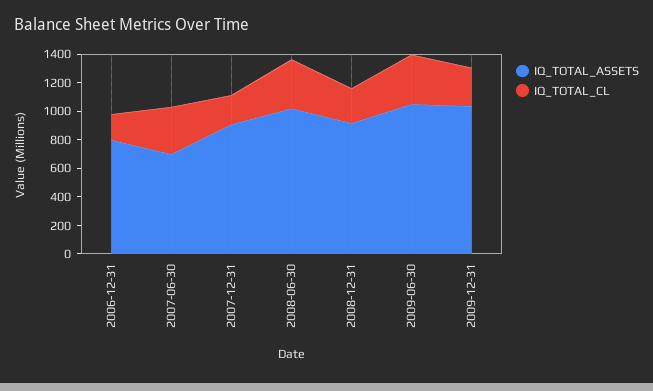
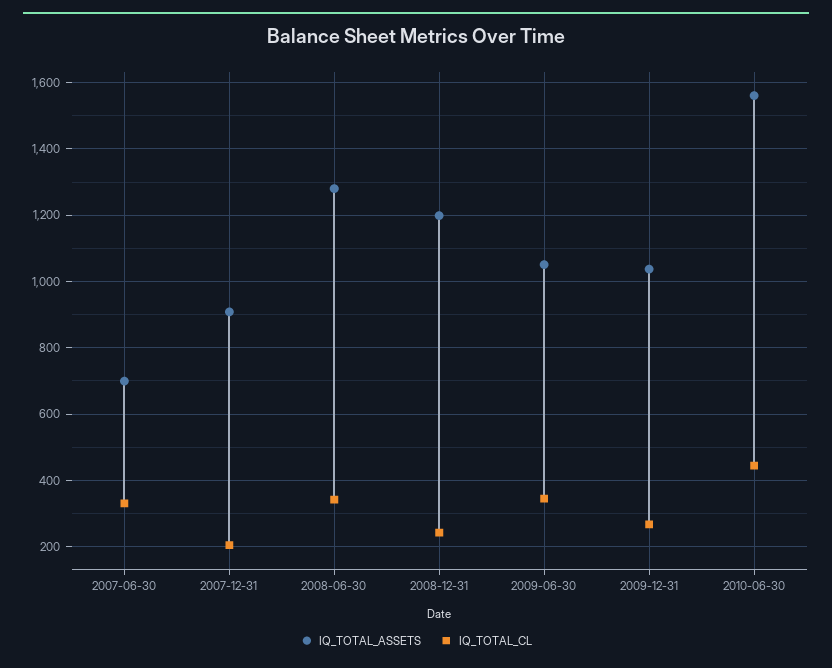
IQ_TOTAL_ASSETS, 2006-12-31: 800 -> none
IQ_TOTAL_CL, 2006-12-31: 200 -> none
IQ_TOTAL_ASSETS, 2008-06-30: 1000 -> 1280
IQ_TOTAL_ASSETS, 2008-12-31: 900 -> 1200
IQ_TOTAL_ASSETS, 2010-06-30: none -> 1560
IQ_TOTAL_CL, 2010-06-30: none -> 440

